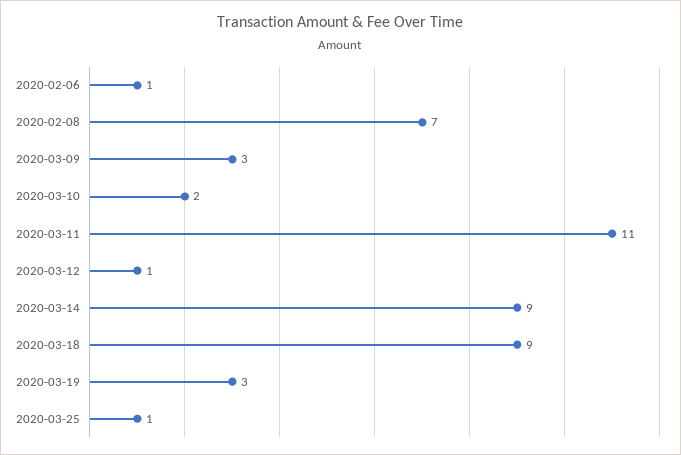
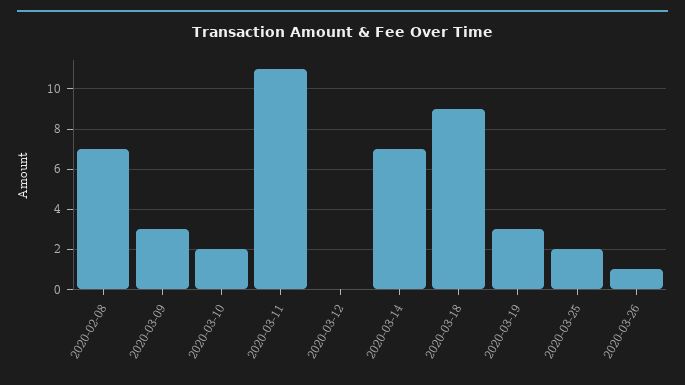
2020-02-06: 1 -> none
2020-03-12: 1 -> 0
2020-03-14: 9 -> 7
2020-03-25: 1 -> 2
2020-03-26: none -> 1

